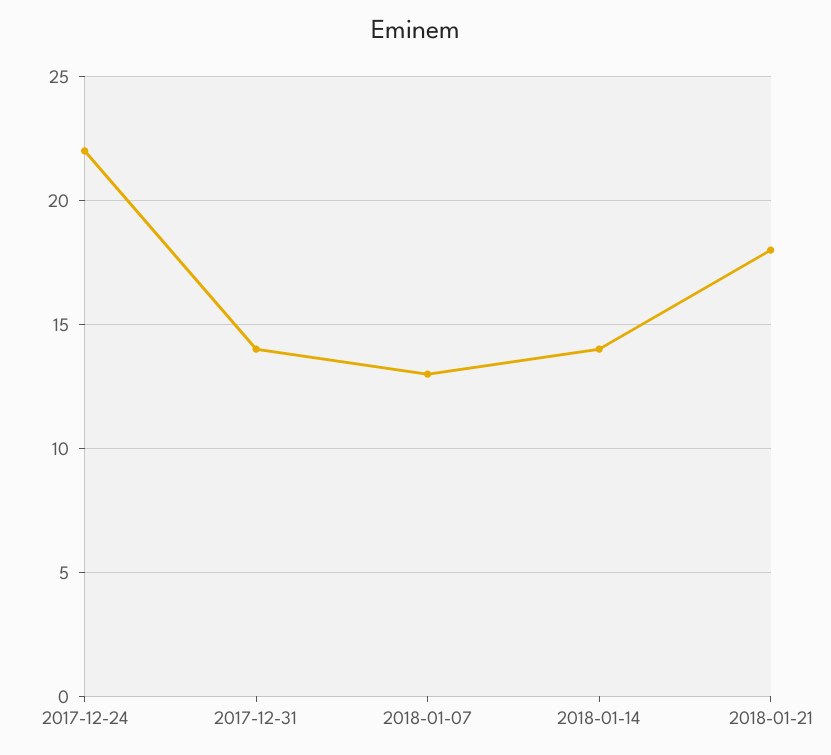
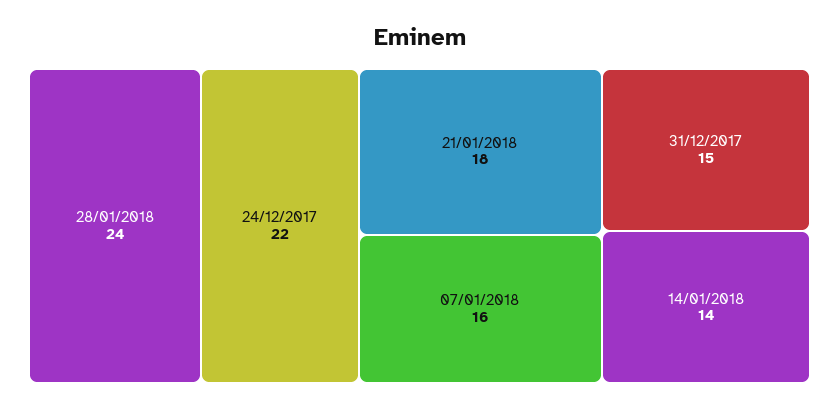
2017-12-31: 14 -> 15
2018-01-07: 13 -> 16
28/01/2018: none -> 24

